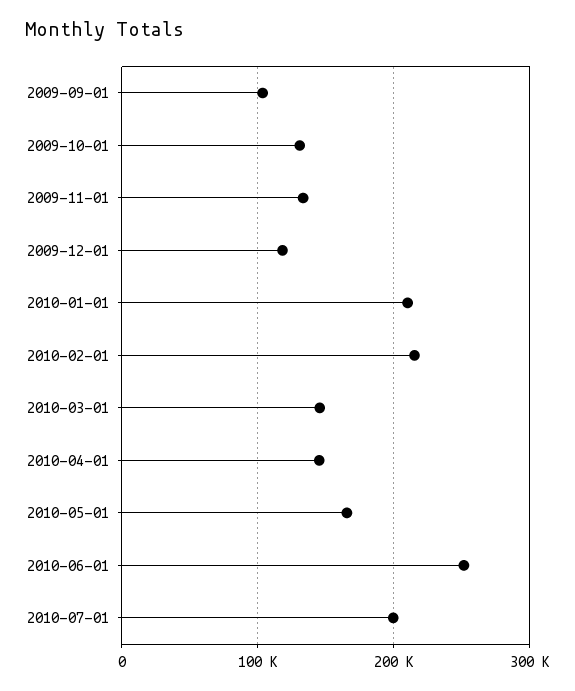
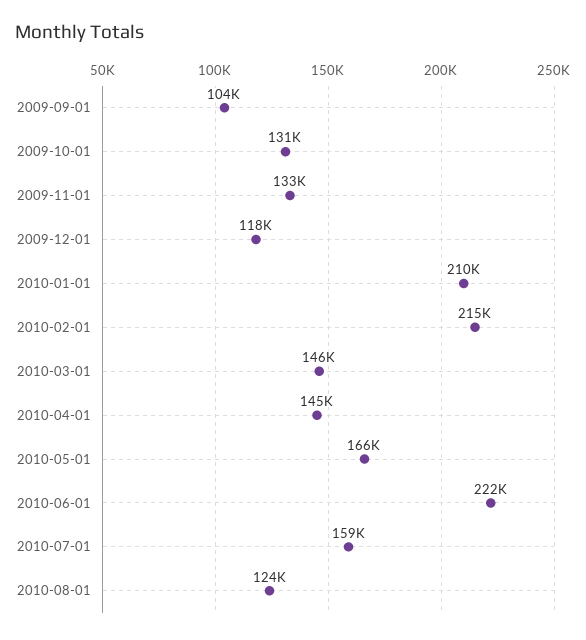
2010-06-01: 250000 -> 222000
2010-07-01: 200000 -> 159000
2010-08-01: none -> 124000

